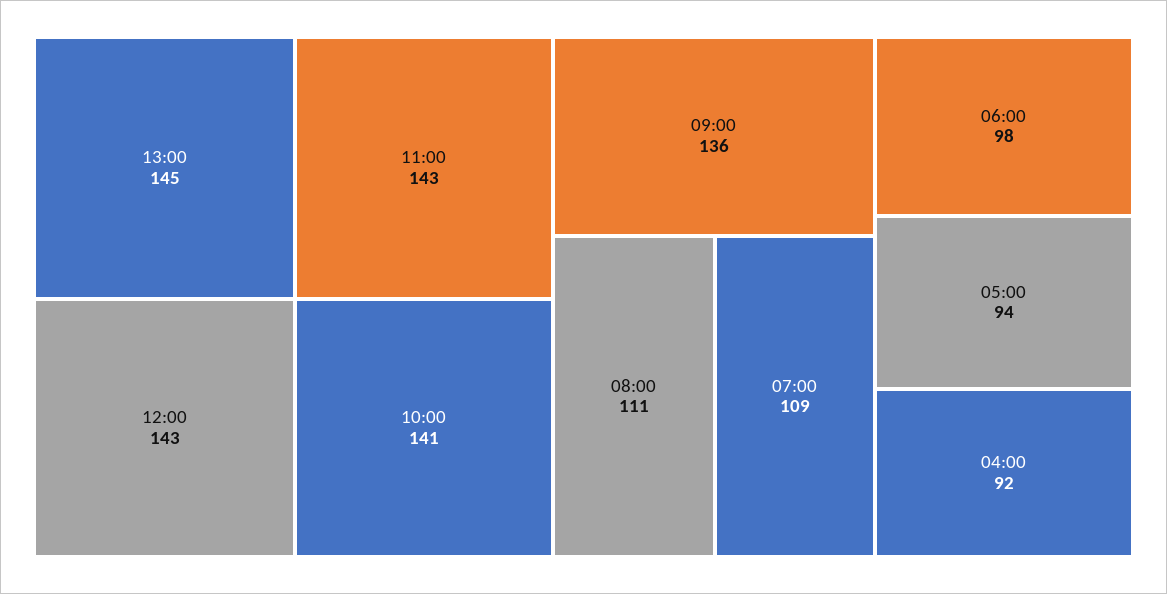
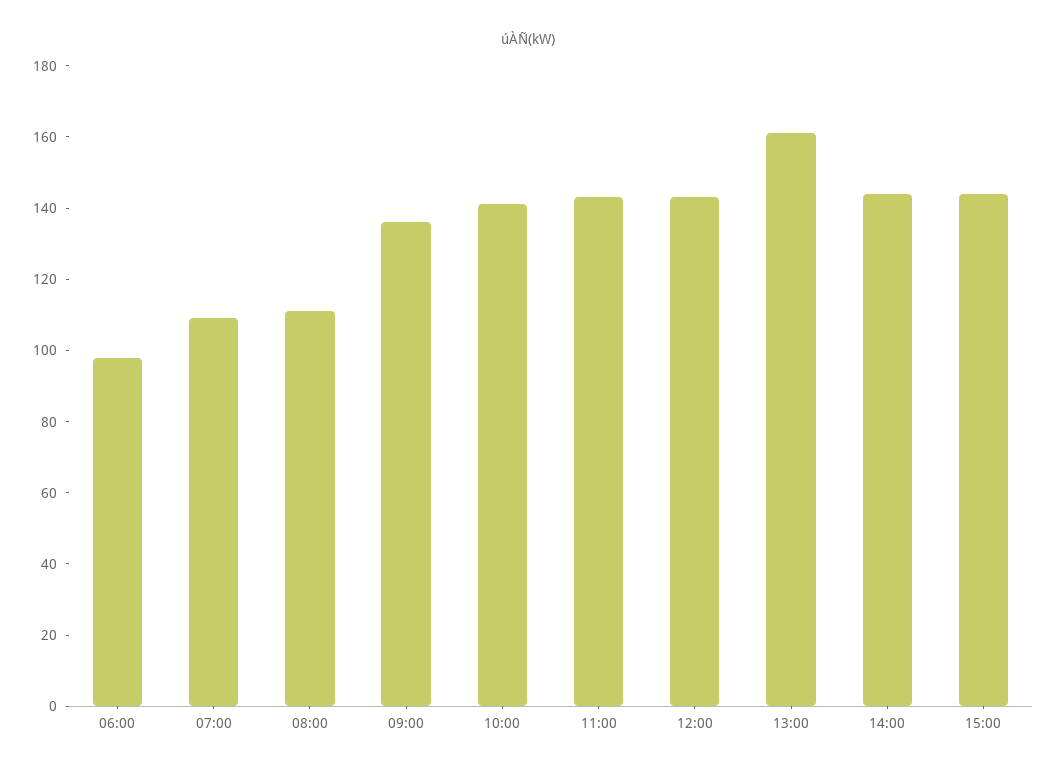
13:00: 145 -> 160
05:00: 94 -> none
04:00: 92 -> none
14:00: none -> 145
15:00: none -> 145

